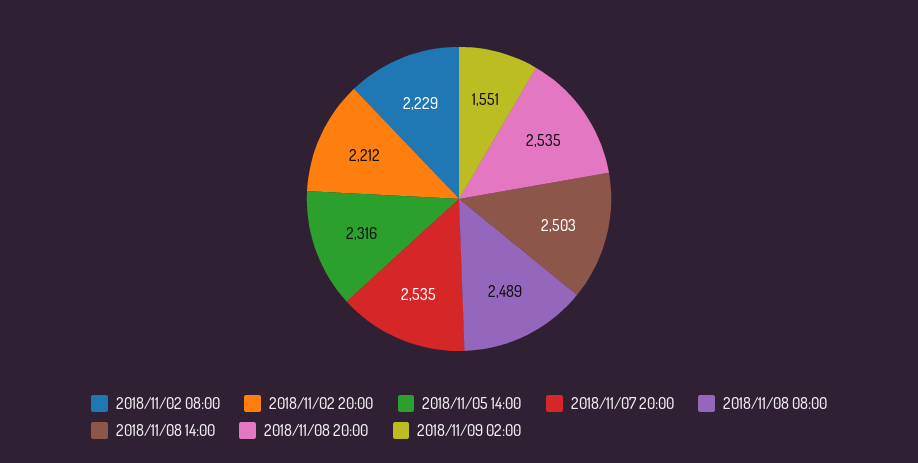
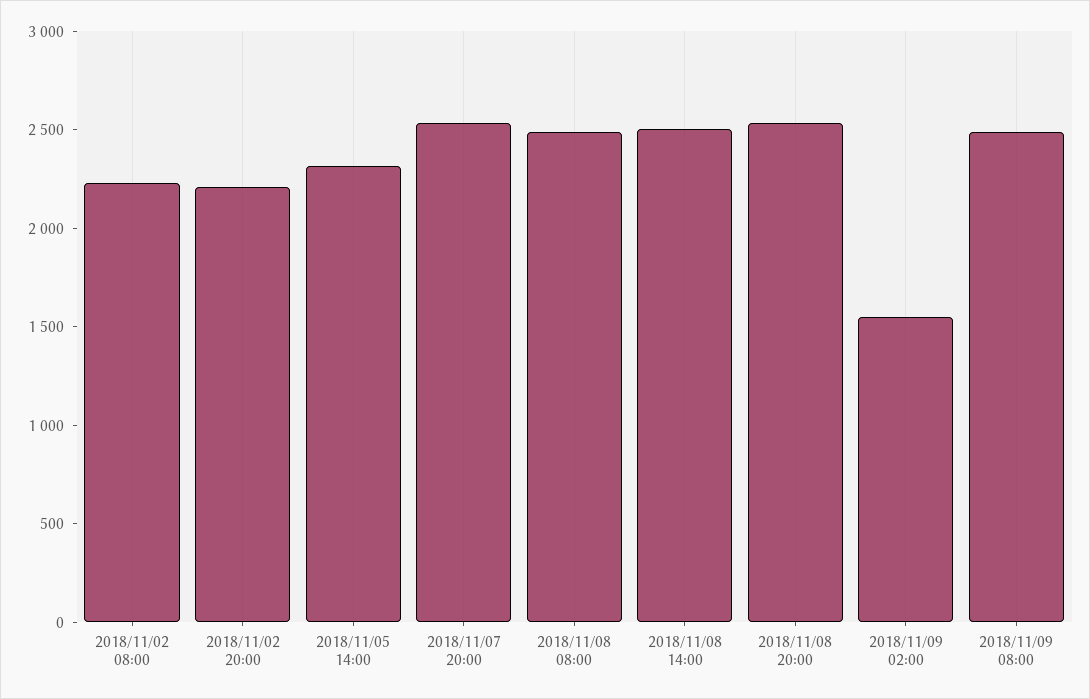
2018/11/09 08:00: none -> 2500

